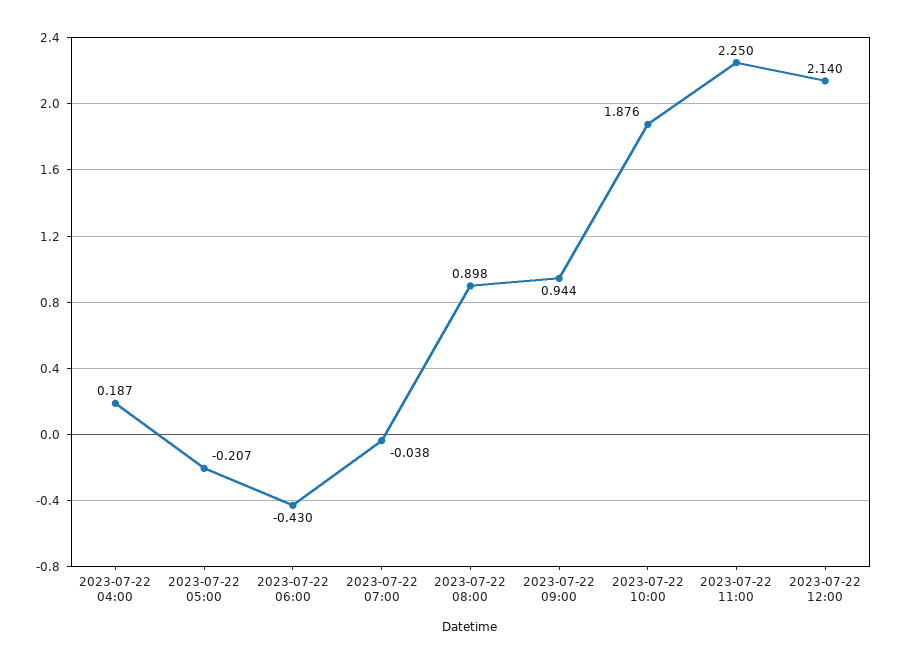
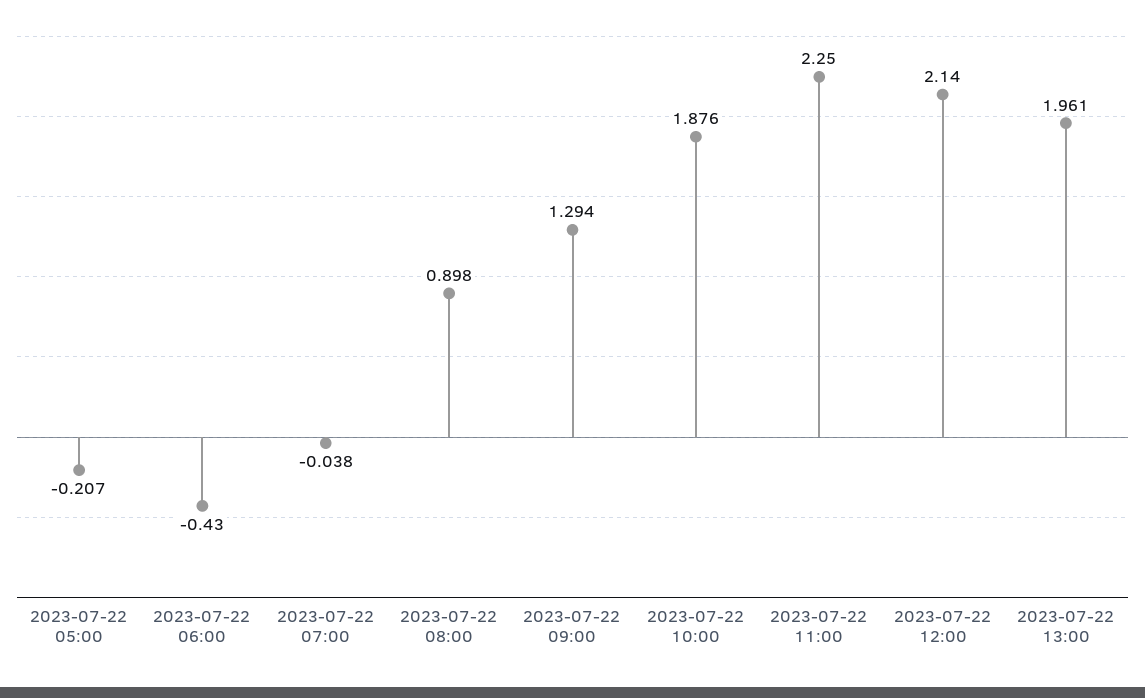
2023-07-22 04:00: 0.187 -> none
2023-07-22 09:00: 0.944 -> 1.294
2023-07-22 13:00: none -> 1.961

